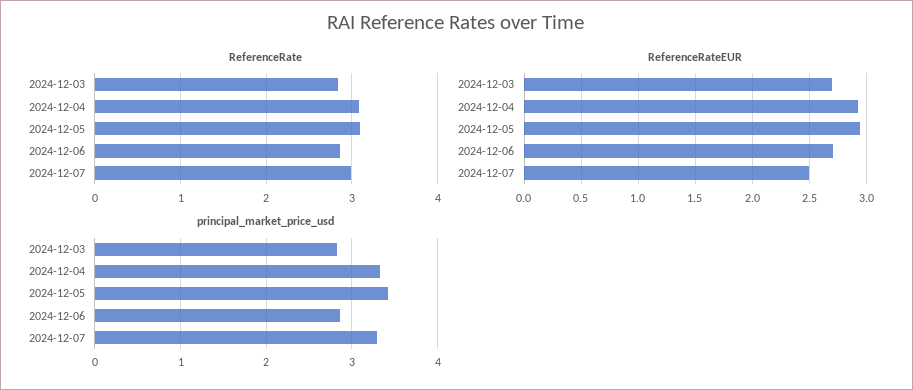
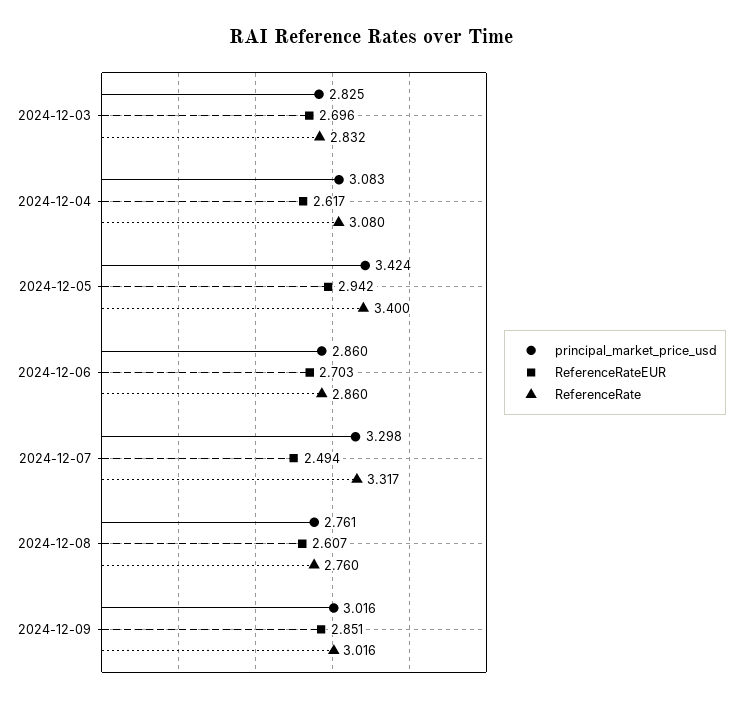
ReferenceRate, 2024-12-05: 3.1 -> 3.4
ReferenceRate, 2024-12-07: 3 -> 3.317
ReferenceRateEUR, 2024-12-04: 2.9 -> 2.617
principal_market_price_usd, 2024-12-04: 3.3 -> 3.083
principal_market_price_usd, 2024-12-08: none -> 2.761
ReferenceRateEUR, 2024-12-08: none -> 2.607
ReferenceRate, 2024-12-08: none -> 2.76
principal_market_price_usd, 2024-12-09: none -> 3.016
ReferenceRateEUR, 2024-12-09: none -> 2.851
ReferenceRate, 2024-12-09: none -> 3.016

